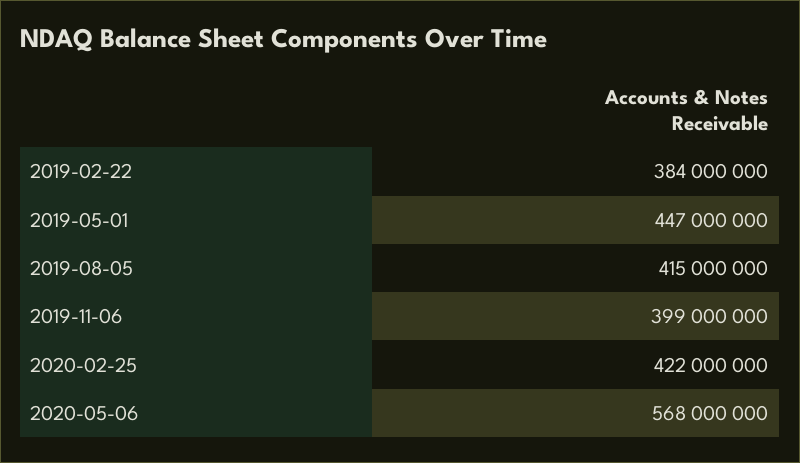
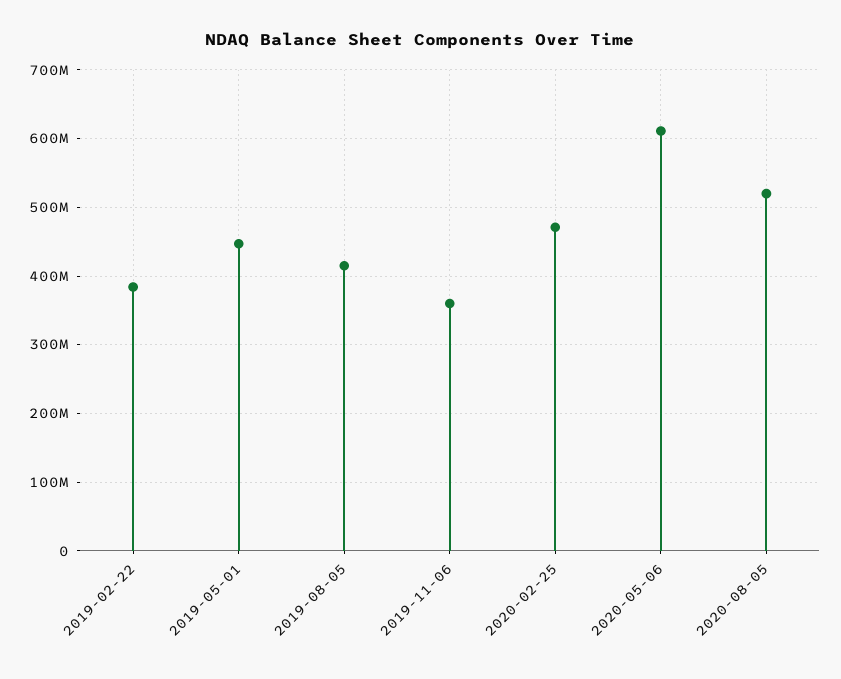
2019-11-06: 399000000 -> 360000000
2020-02-25: 422000000 -> 470000000
2020-05-06: 568000000 -> 610000000
2020-08-05: none -> 520000000

